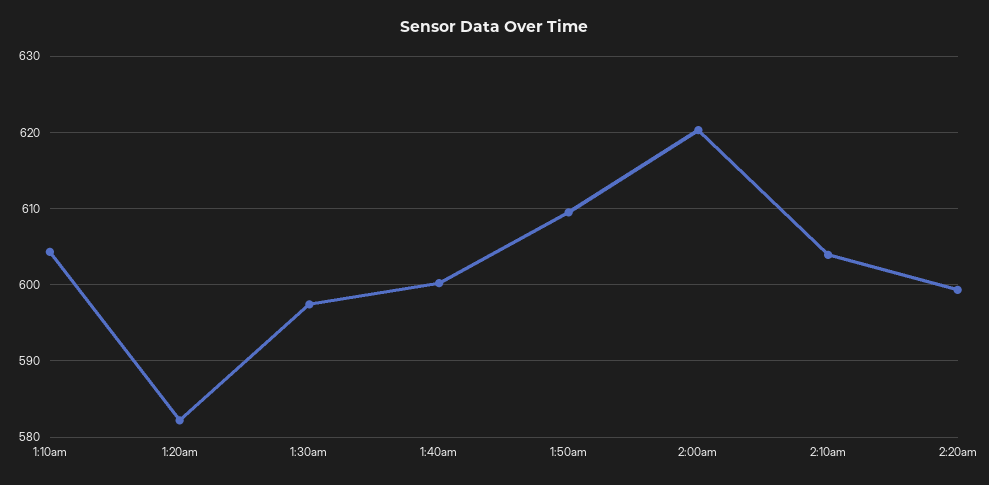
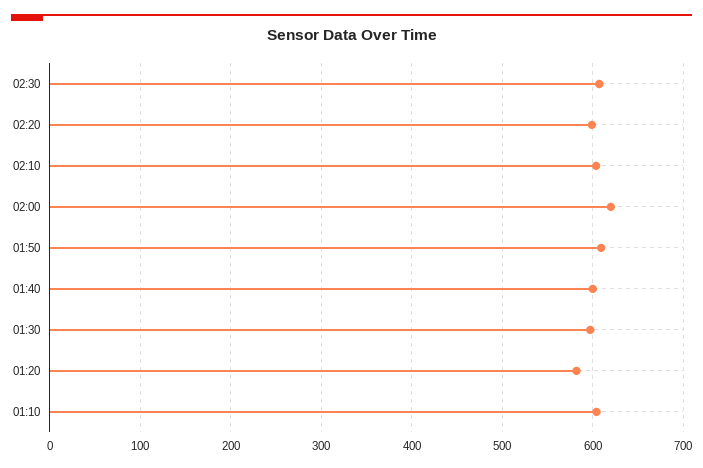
02:30: none -> 610

